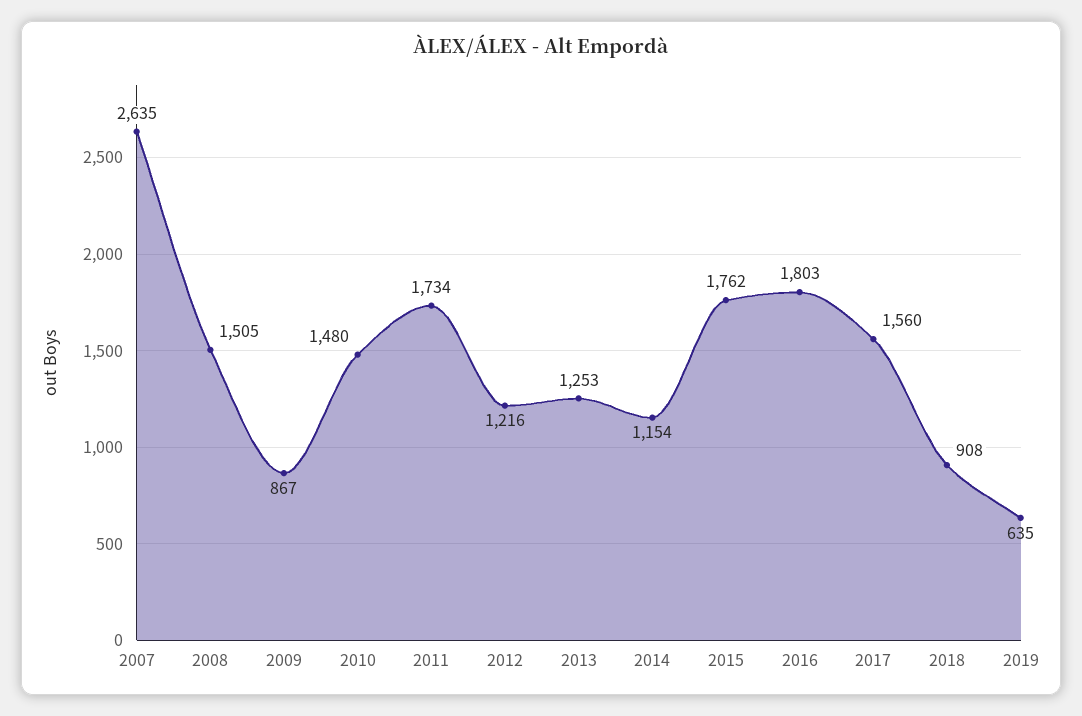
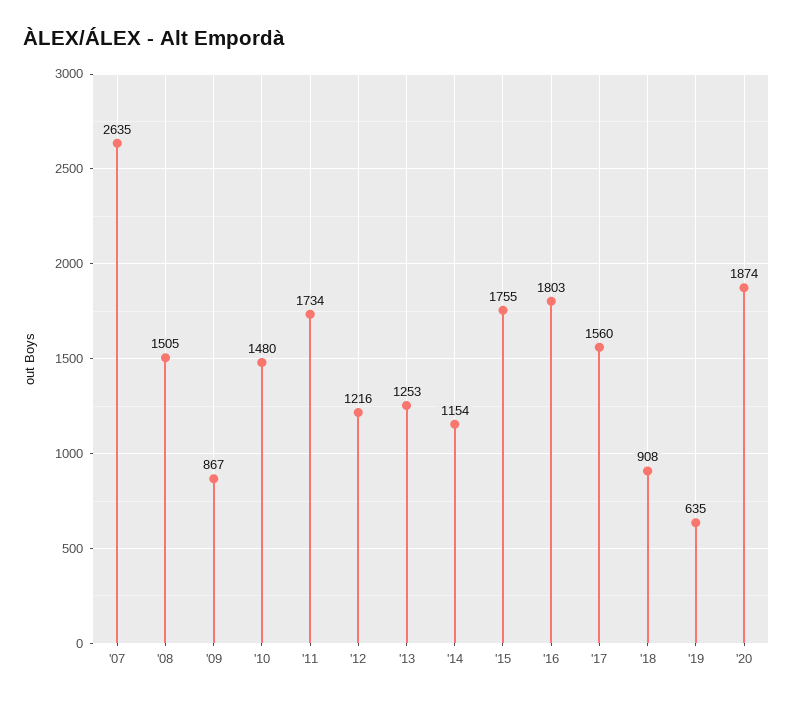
2015: 1762 -> 1755
'20: none -> 1874

